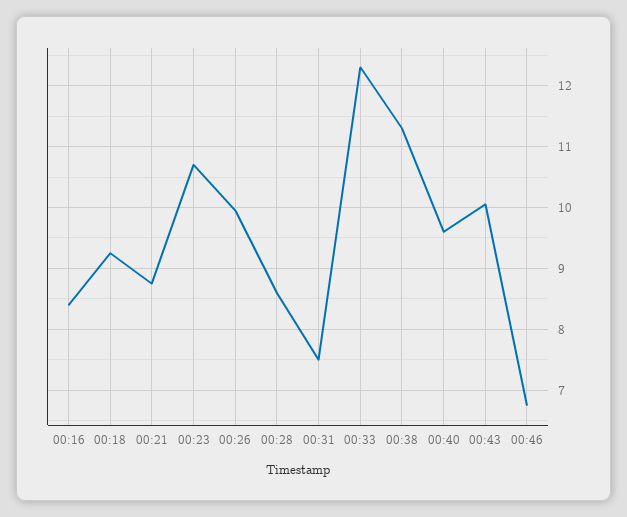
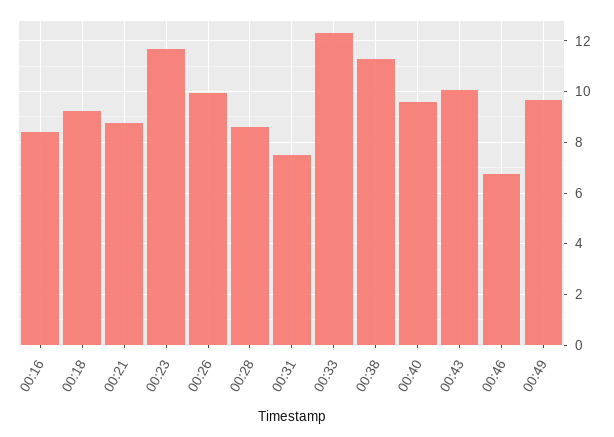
00:23: 10.7 -> 11.75
00:49: none -> 9.75

